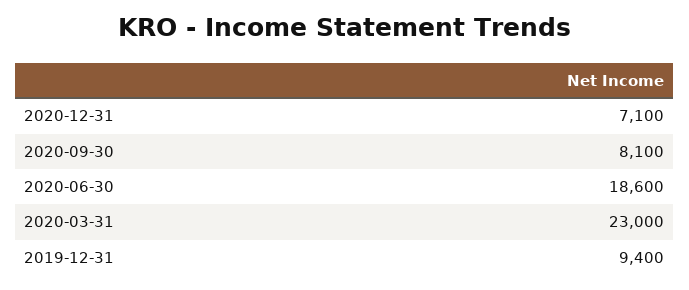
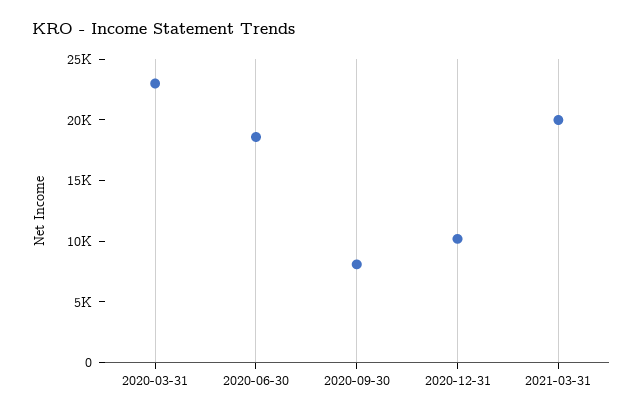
2020-12-31: 7100 -> 10000
2019-12-31: 9400 -> none
2021-03-31: none -> 20000

